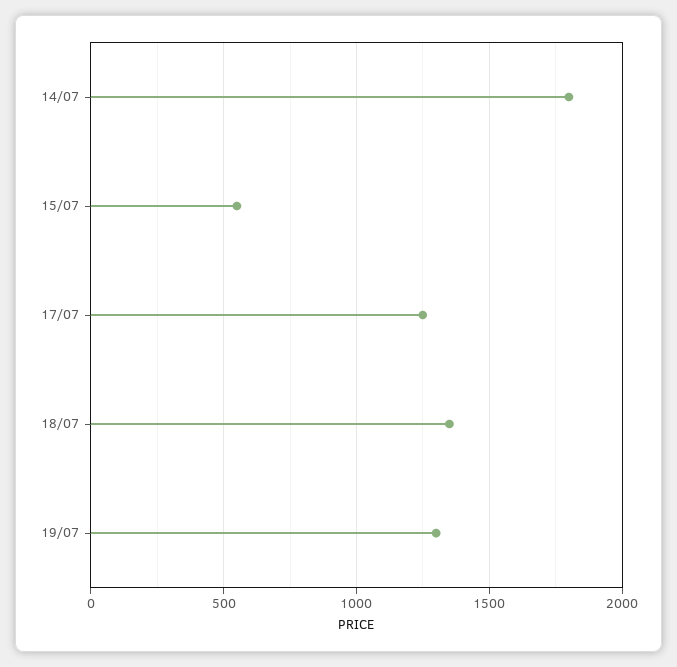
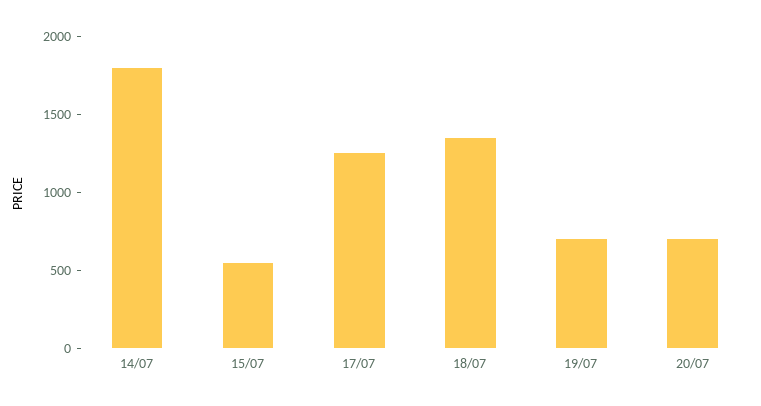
19/07: 1300 -> 700
20/07: none -> 700

